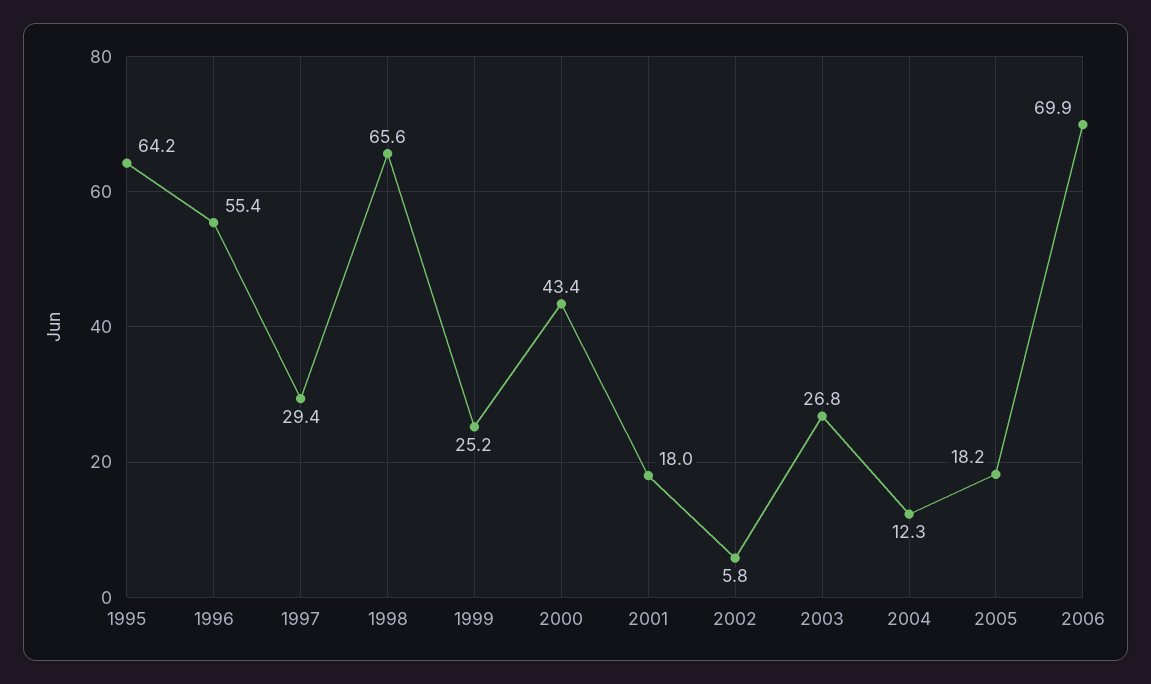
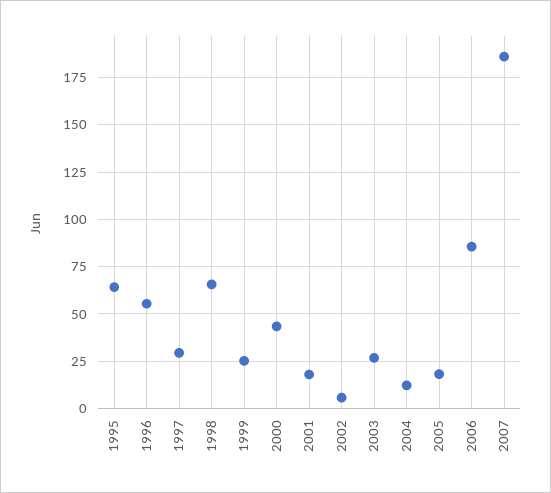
2006: 69.9 -> 85
2007: none -> 185

